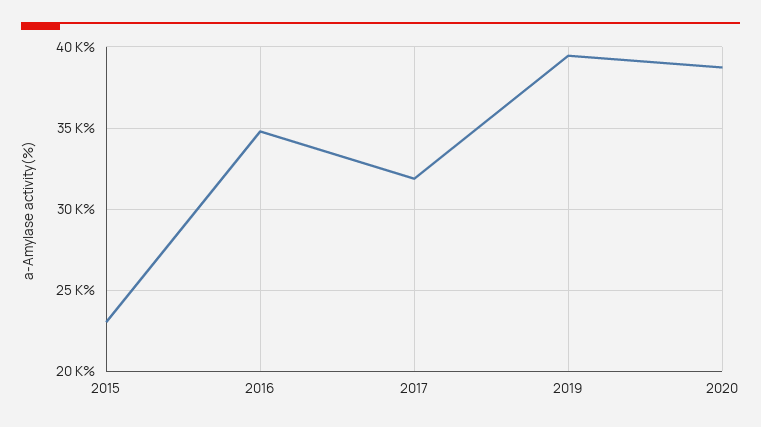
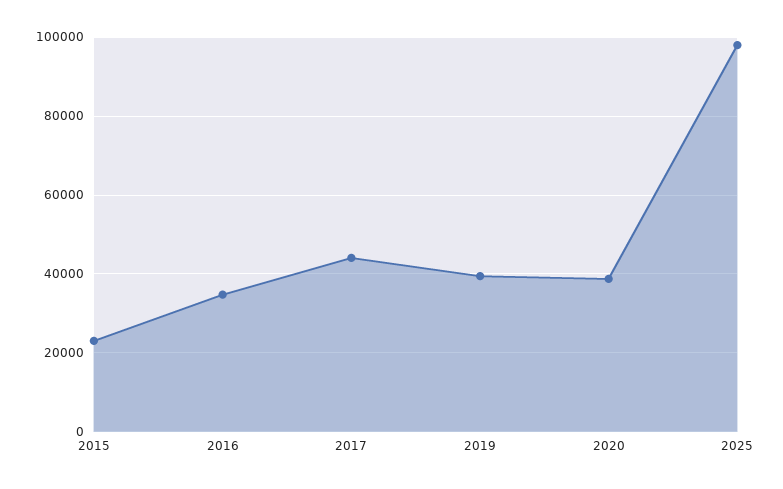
2017: 32000 -> 44000
2025: none -> 98000

